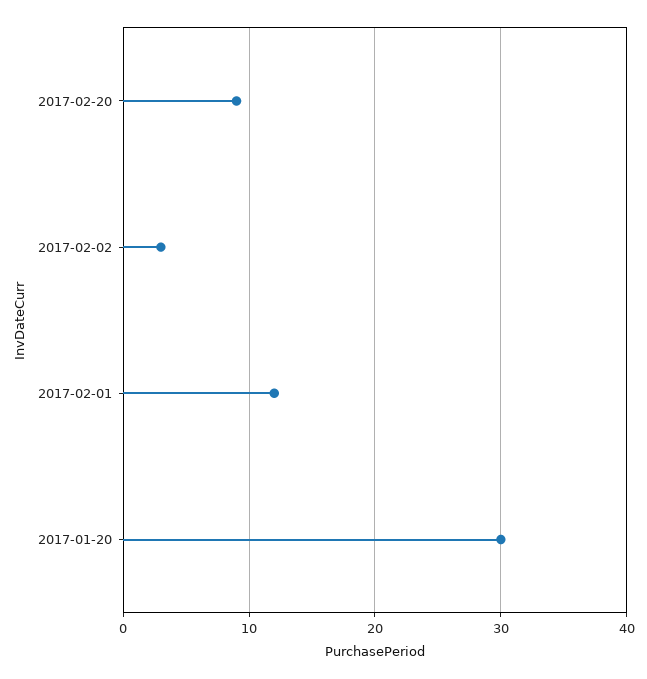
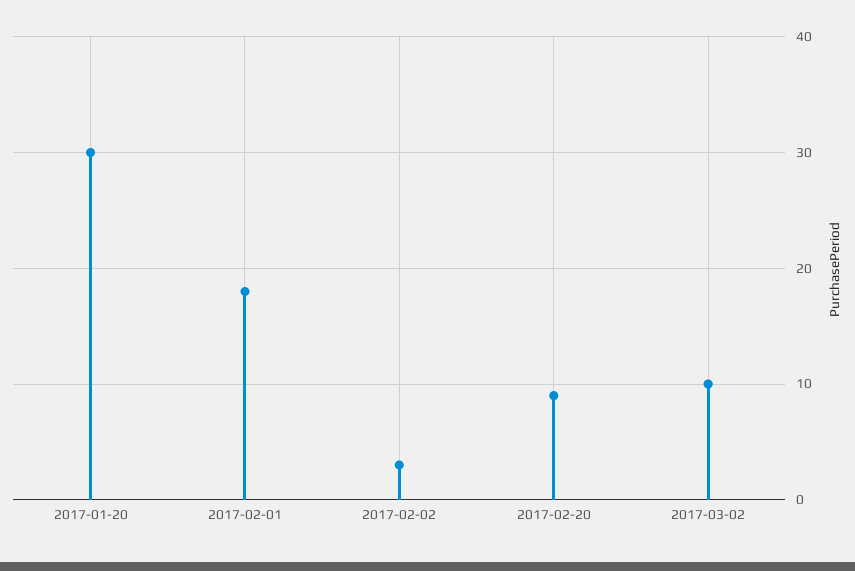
2017-02-01: 12 -> 18
2017-03-02: none -> 10

